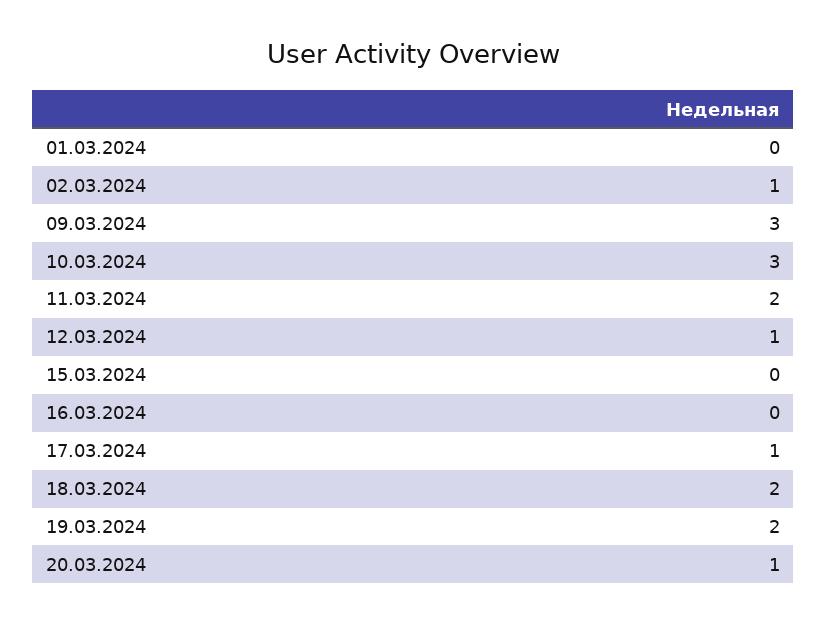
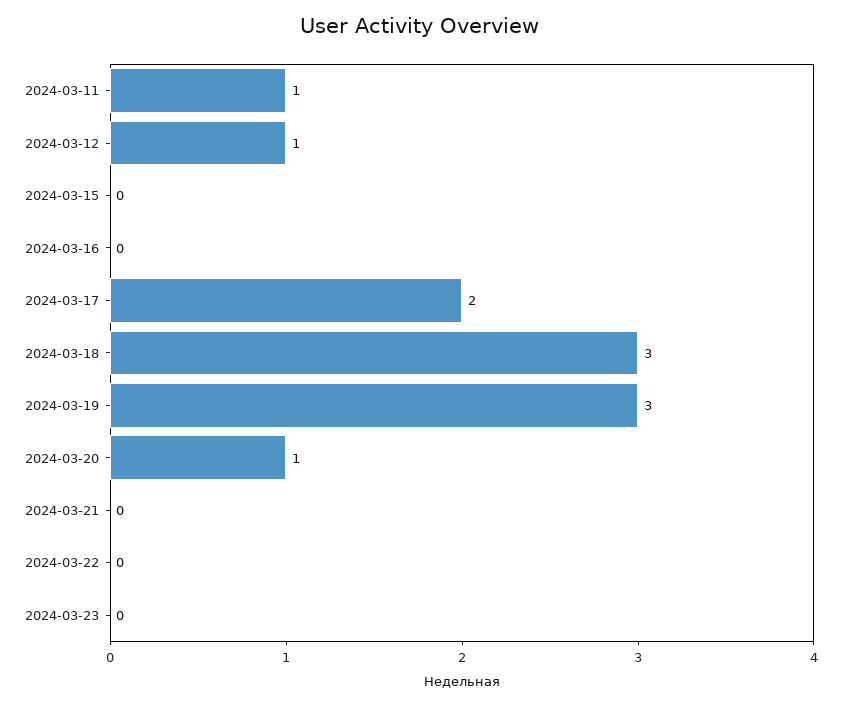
01.03.2024: 0 -> none
02.03.2024: 1 -> none
09.03.2024: 3 -> none
10.03.2024: 3 -> none
11.03.2024: 2 -> 1
17.03.2024: 1 -> 2
18.03.2024: 2 -> 3
19.03.2024: 2 -> 3
2024-03-21: none -> 0
2024-03-22: none -> 0
2024-03-23: none -> 0

